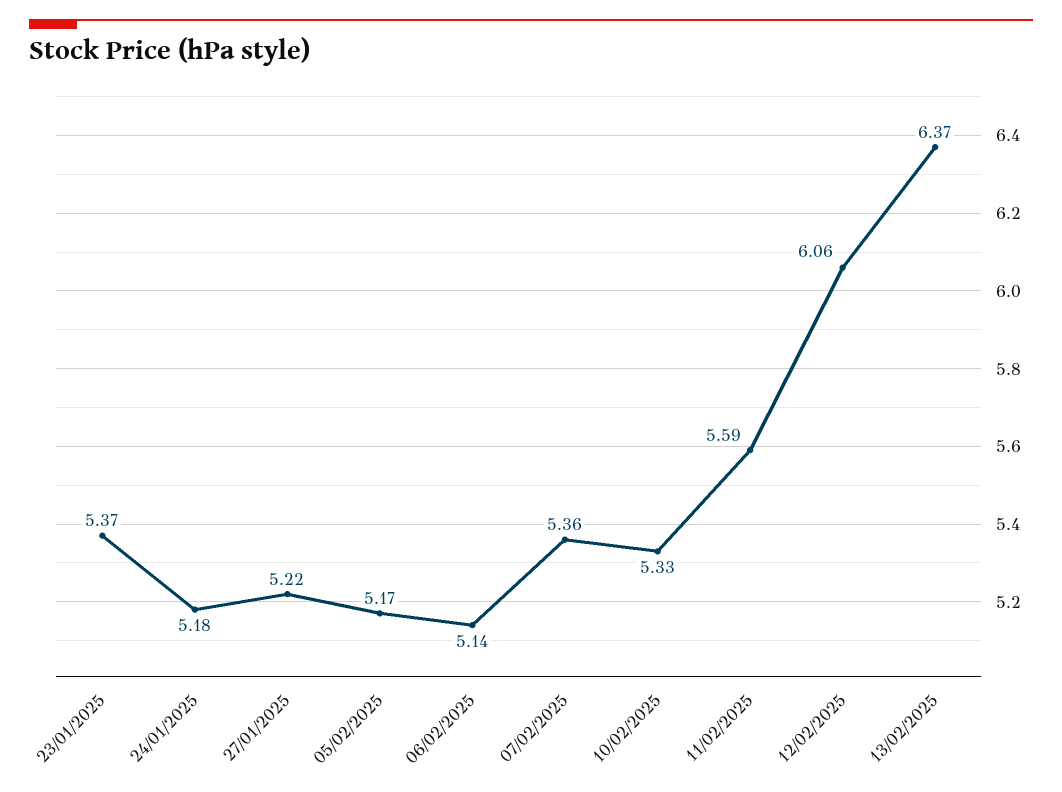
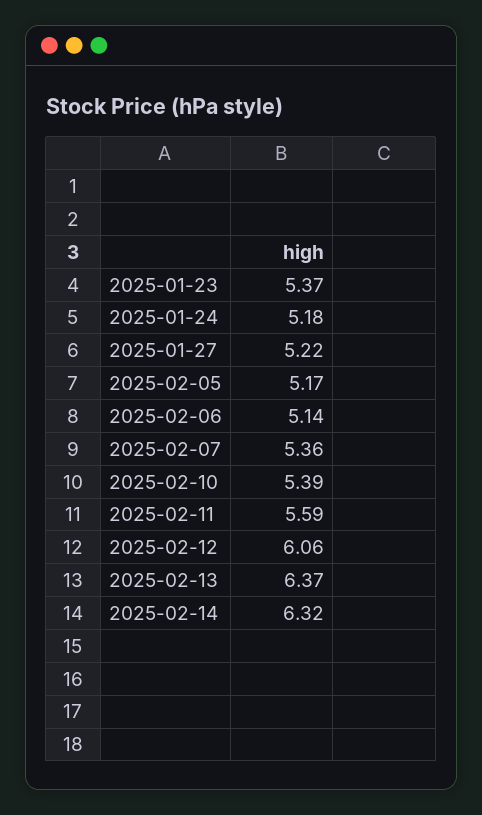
10/02/2025: 5.33 -> 5.39
2025-02-14: none -> 6.32

